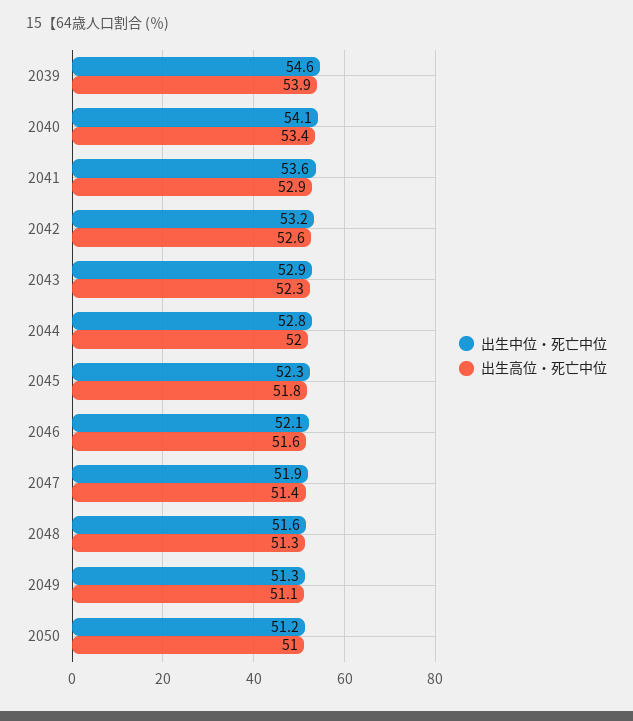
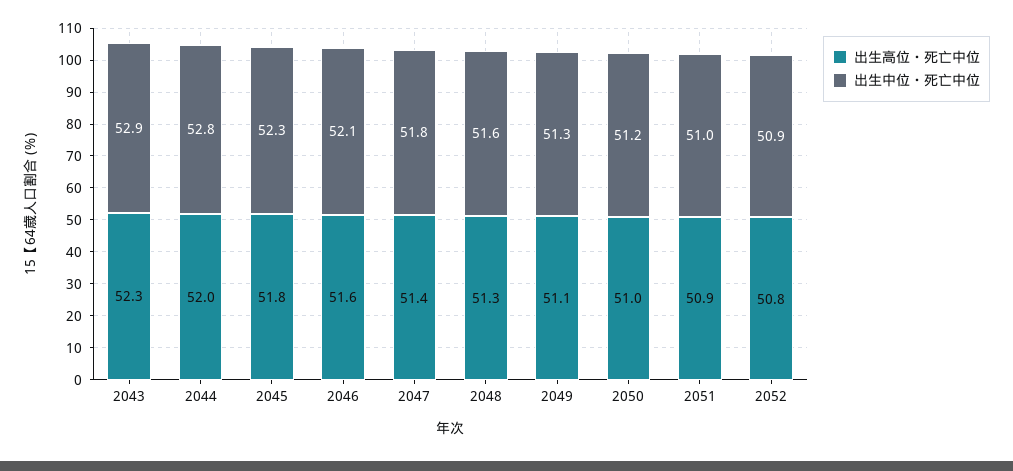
出生中位・死亡中位, 2039: 54.6 -> none
出生高位・死亡中位, 2039: 53.9 -> none
出生中位・死亡中位, 2040: 54.1 -> none
出生高位・死亡中位, 2040: 53.4 -> none
出生中位・死亡中位, 2041: 53.6 -> none
出生高位・死亡中位, 2041: 52.9 -> none
出生中位・死亡中位, 2042: 53.2 -> none
出生高位・死亡中位, 2042: 52.6 -> none
出生中位・死亡中位, 2047: 51.9 -> 51.8
出生高位・死亡中位, 2051: none -> 50.9
出生中位・死亡中位, 2051: none -> 51
出生高位・死亡中位, 2052: none -> 50.8
出生中位・死亡中位, 2052: none -> 50.9

